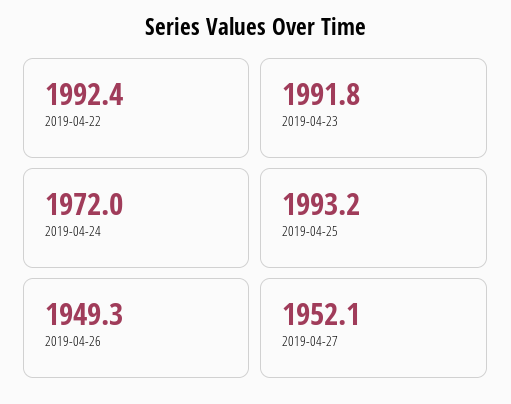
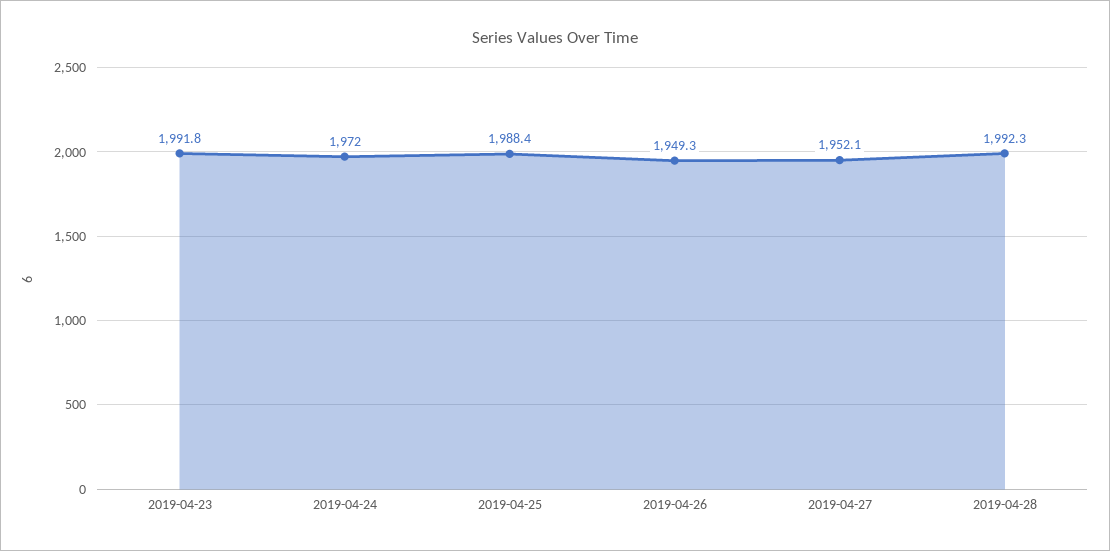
2019-04-22: 1992.4 -> none
2019-04-25: 1993.2 -> 1988.4
2019-04-28: none -> 1992.3

